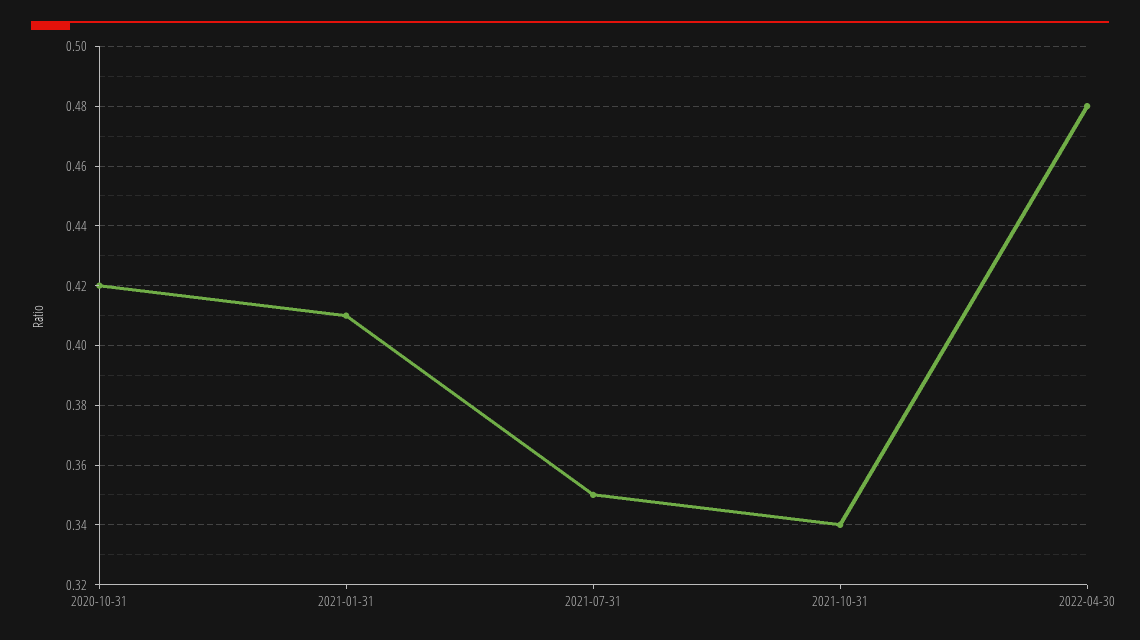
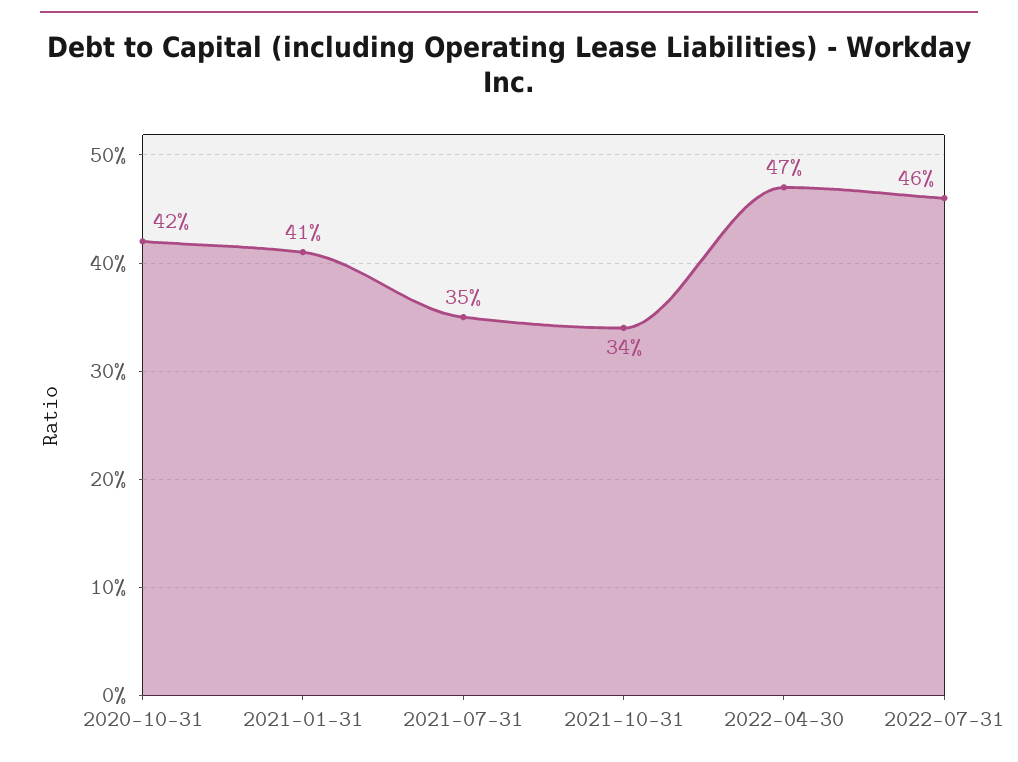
2022-04-30: 0.48 -> 0.47
2022-07-31: none -> 0.46

